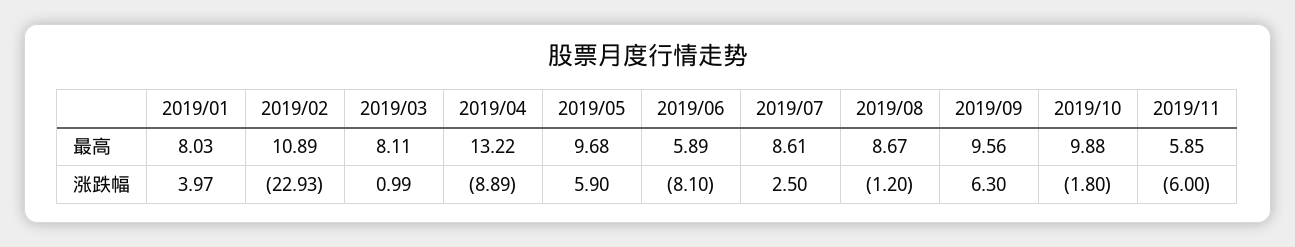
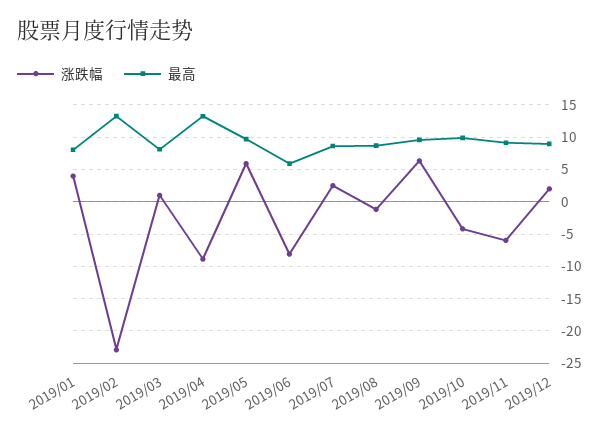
最高, 2019/02: 10.89 -> 13
最高, 2019/11: 5.85 -> 9
涨跌幅, 2019/10: -1.8 -> -4
涨跌幅, 2019/12: none -> 2
最高, 2019/12: none -> 9

